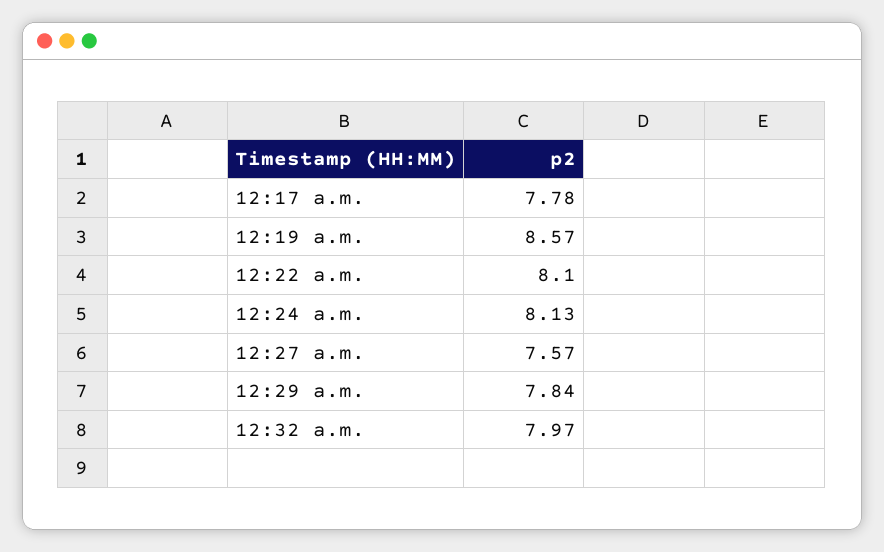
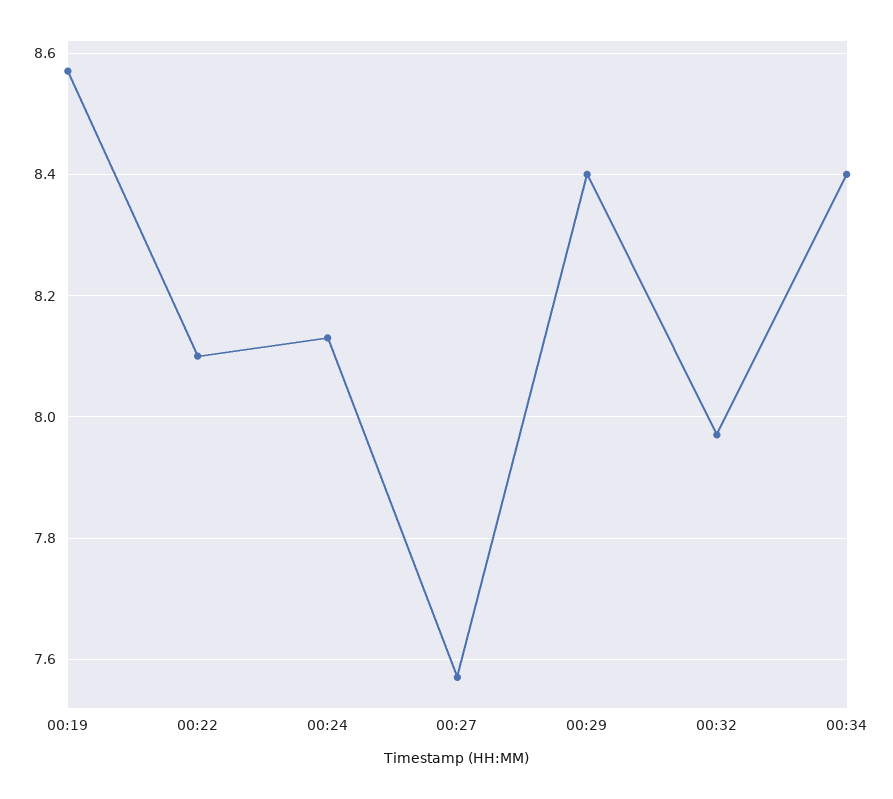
12:17 a.m.: 7.78 -> none
12:29 a.m.: 7.84 -> 8.4
00:34: none -> 8.4

